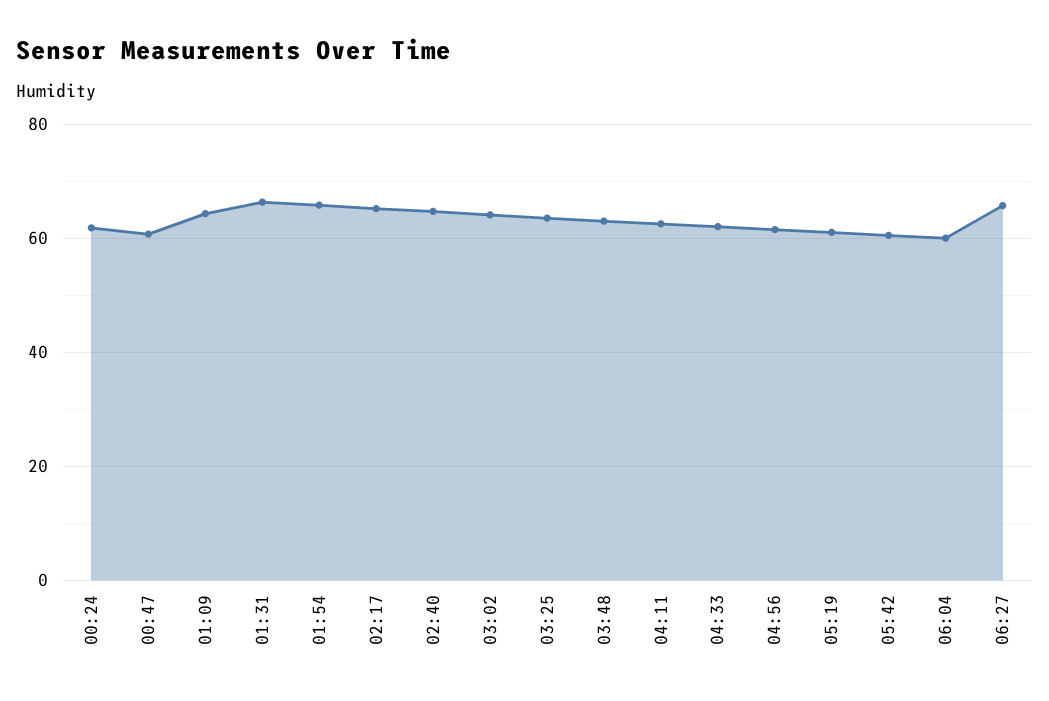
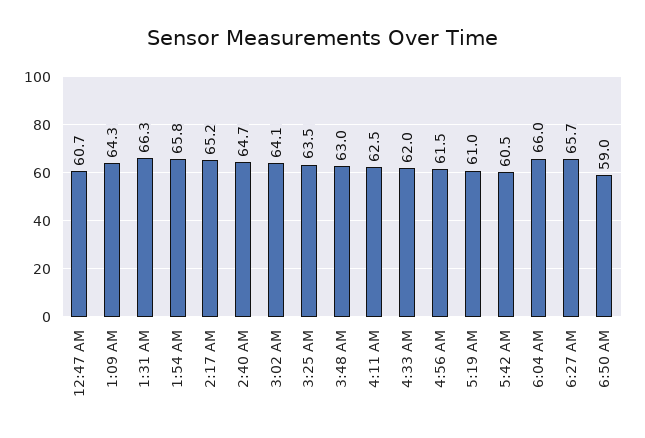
00:24: 62 -> none
06:04: 60 -> 66
6:50 AM: none -> 59

